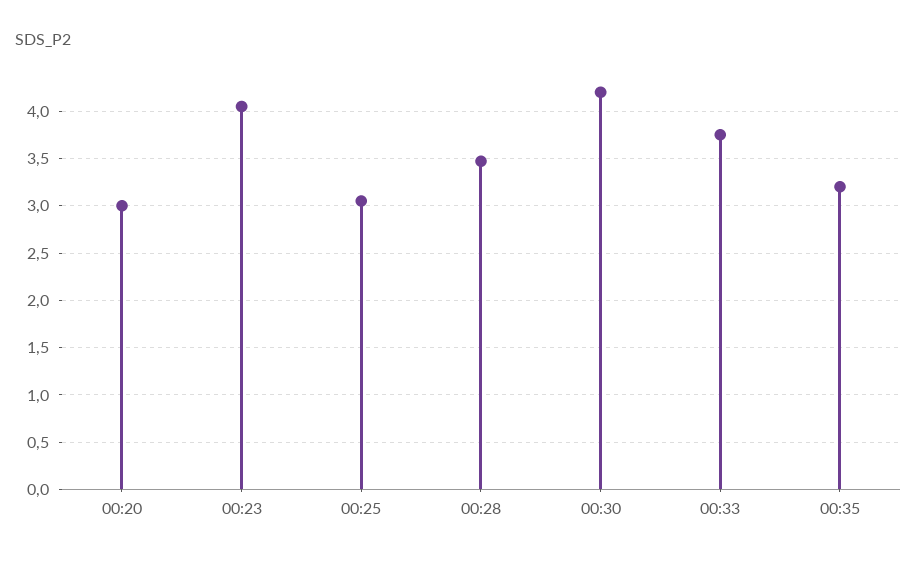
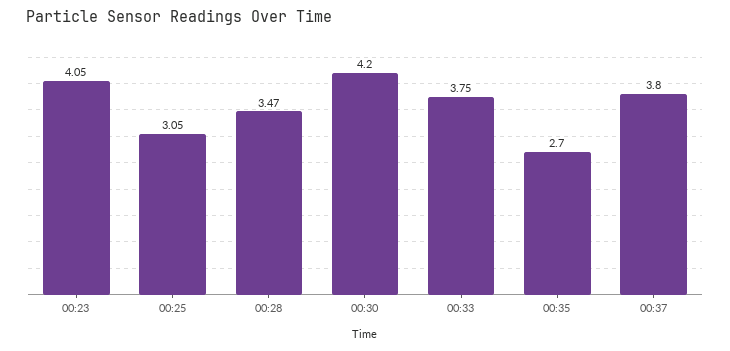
00:20: 3 -> none
00:35: 3.2 -> 2.7
00:37: none -> 3.8

